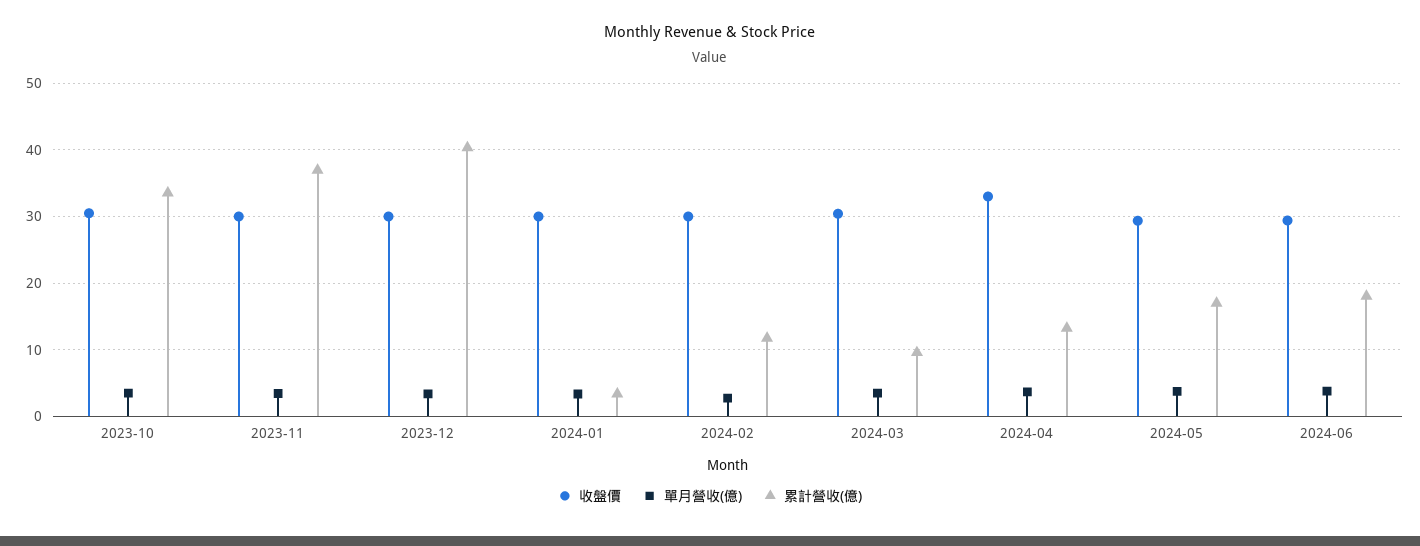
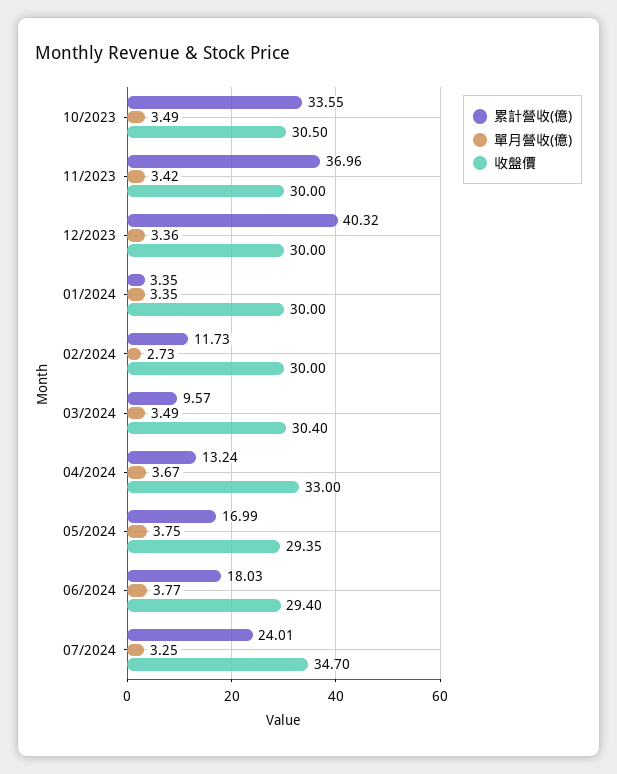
累計營收(億), 07/2024: none -> 24.01
單月營收(億), 07/2024: none -> 3.25
收盤價, 07/2024: none -> 34.7

